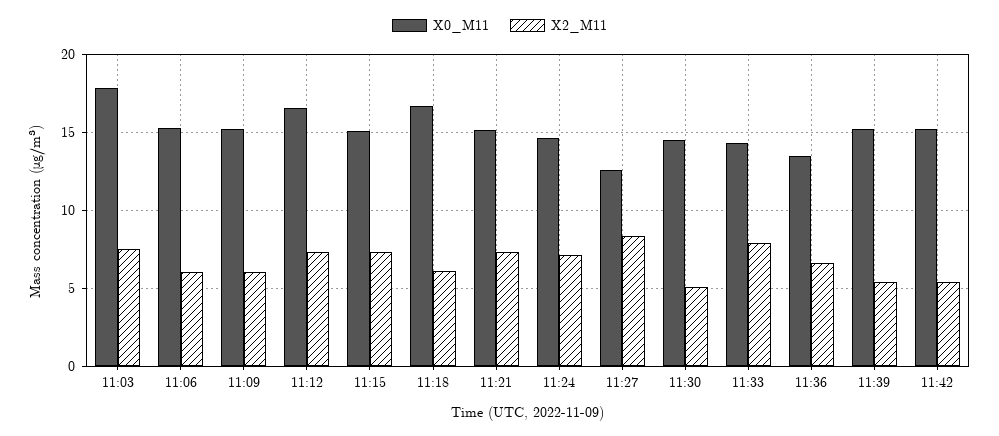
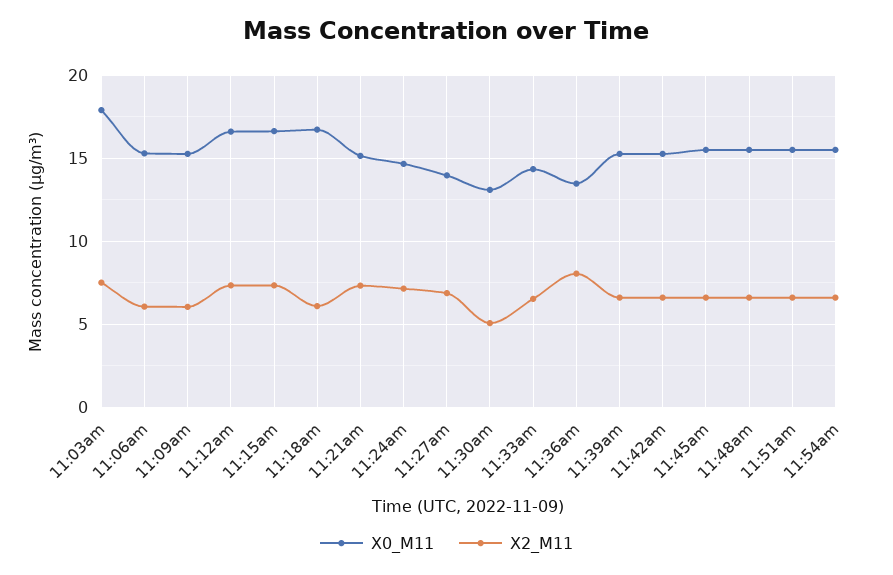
X0_M11, 11:15: 15 -> 16.5
X0_M11, 11:27: 12.5 -> 14
X2_M11, 11:27: 8.5 -> 7
X0_M11, 11:30: 14.5 -> 13
X2_M11, 11:33: 8 -> 6.5
X2_M11, 11:36: 6.5 -> 8
X2_M11, 11:39: 5.5 -> 6.5
X2_M11, 11:42: 5.5 -> 6.5
X0_M11, 11:45am: none -> 15.5
X2_M11, 11:45am: none -> 6.5
X0_M11, 11:48am: none -> 15.5
X2_M11, 11:48am: none -> 6.5
X0_M11, 11:51am: none -> 15.5
X2_M11, 11:51am: none -> 6.5
X0_M11, 11:54am: none -> 15.5
X2_M11, 11:54am: none -> 6.5

